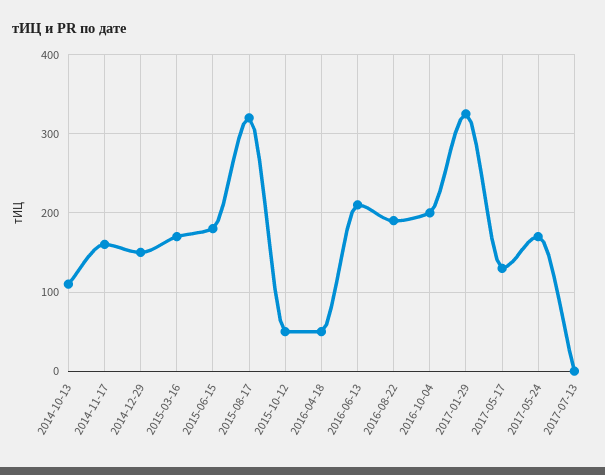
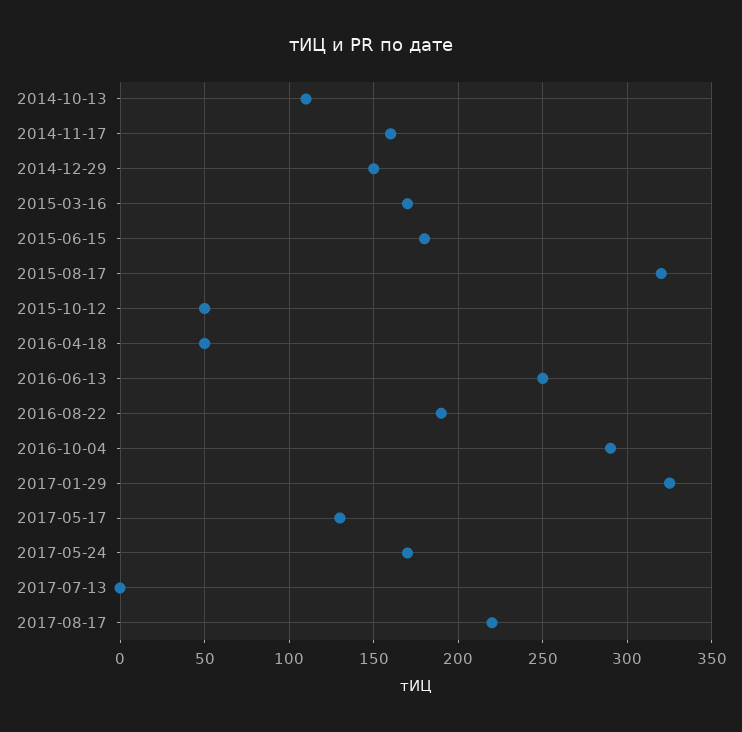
2016-06-13: 210 -> 250
2016-10-04: 200 -> 290
2017-08-17: none -> 220

